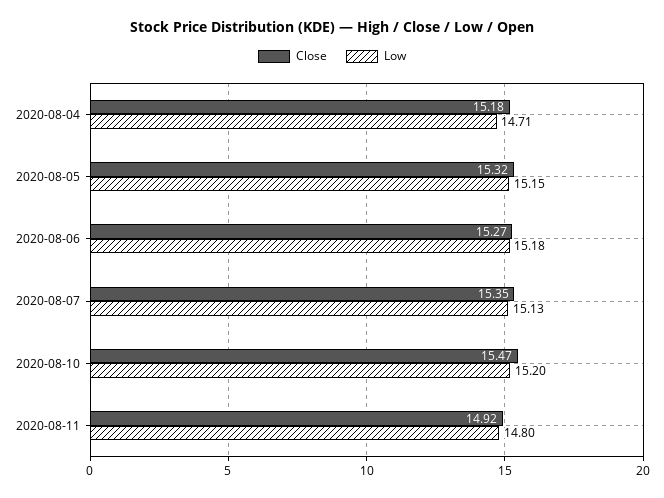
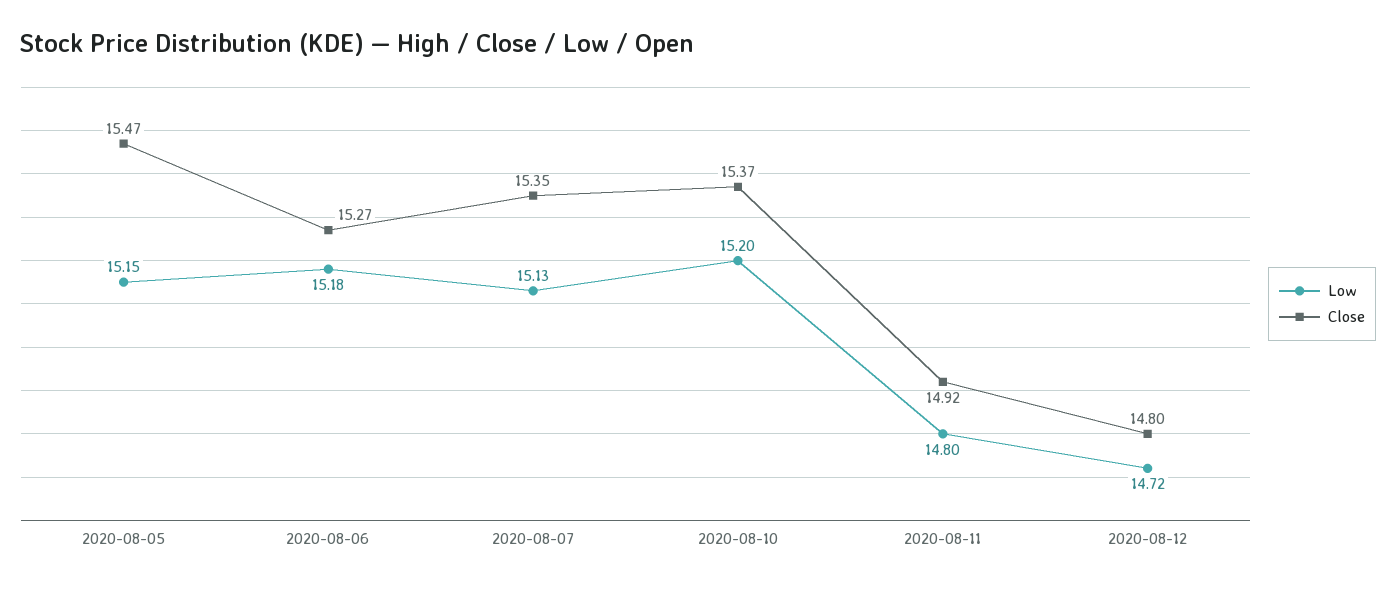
Close, 2020-08-04: 15.18 -> none
Low, 2020-08-04: 14.71 -> none
Close, 2020-08-05: 15.32 -> 15.47
Close, 2020-08-10: 15.47 -> 15.37
Low, 2020-08-12: none -> 14.72
Close, 2020-08-12: none -> 14.8

